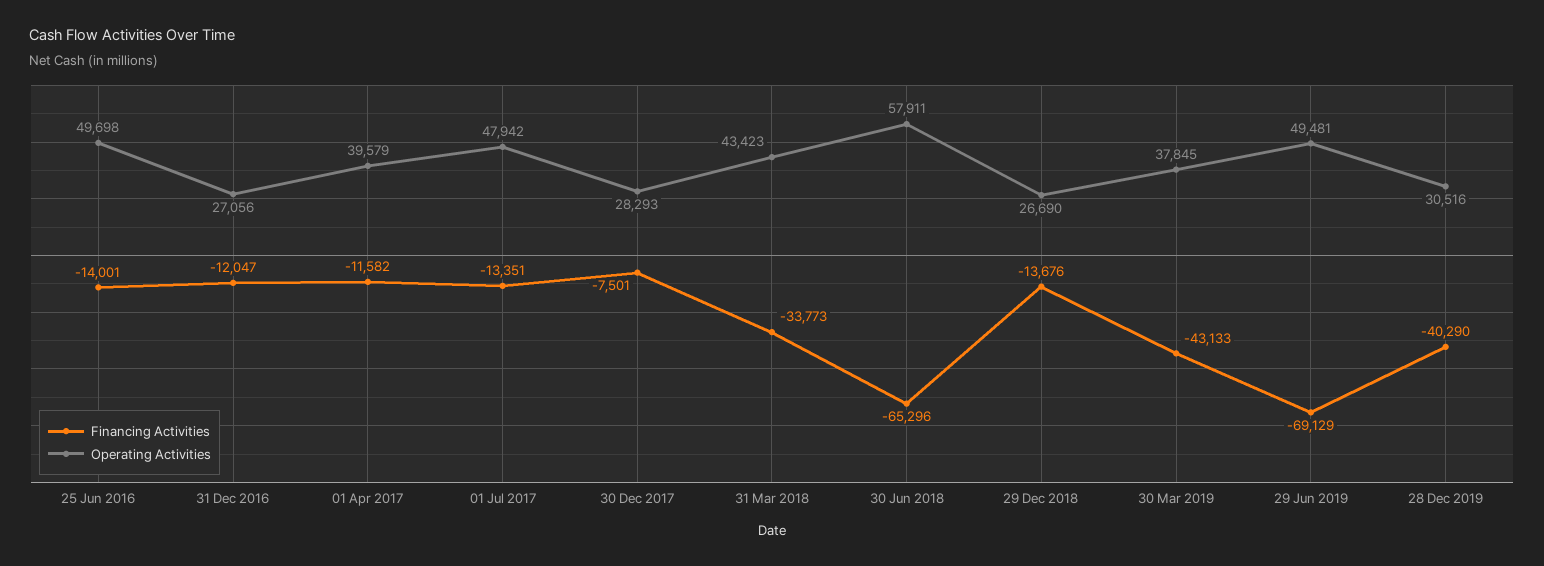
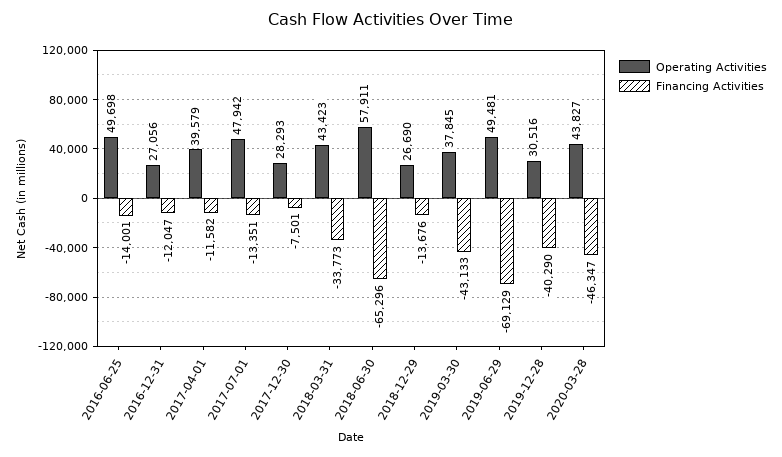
Operating Activities, 2020-03-28: none -> 43827
Financing Activities, 2020-03-28: none -> -46347

